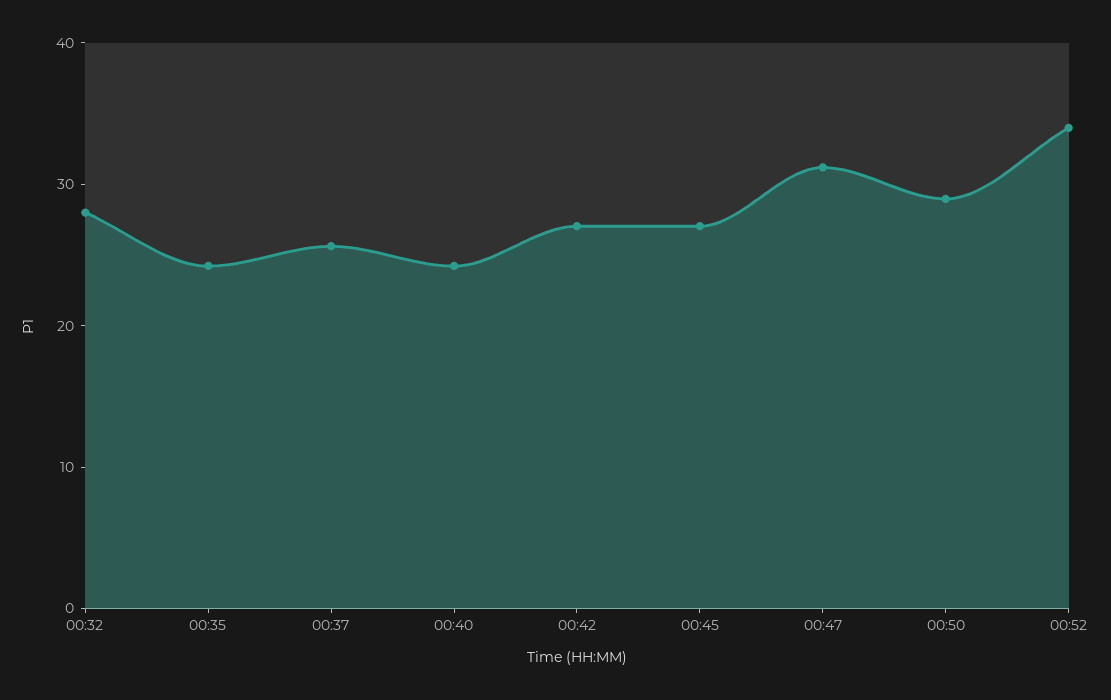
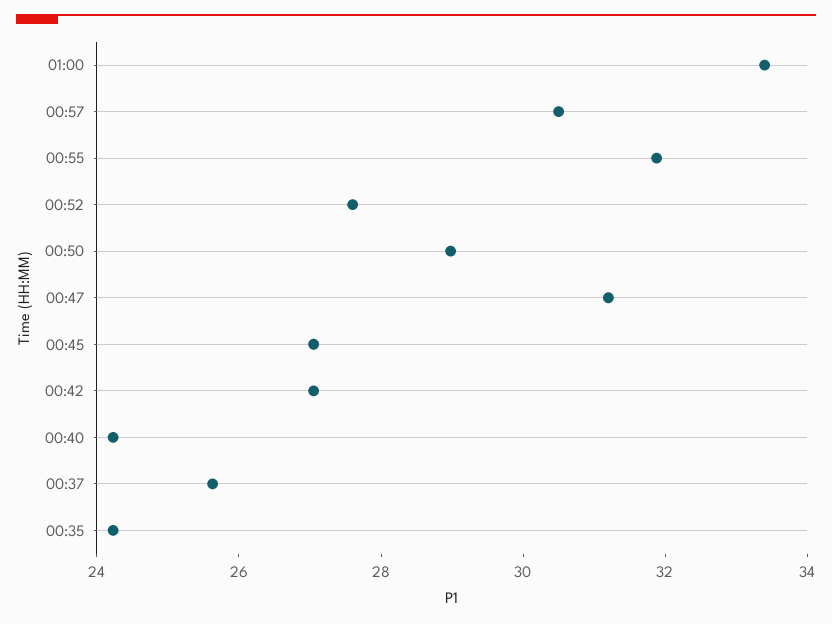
00:32: 28 -> none
00:52: 34 -> 27.5
01:00: none -> 33.5
00:57: none -> 30.5
00:55: none -> 32

